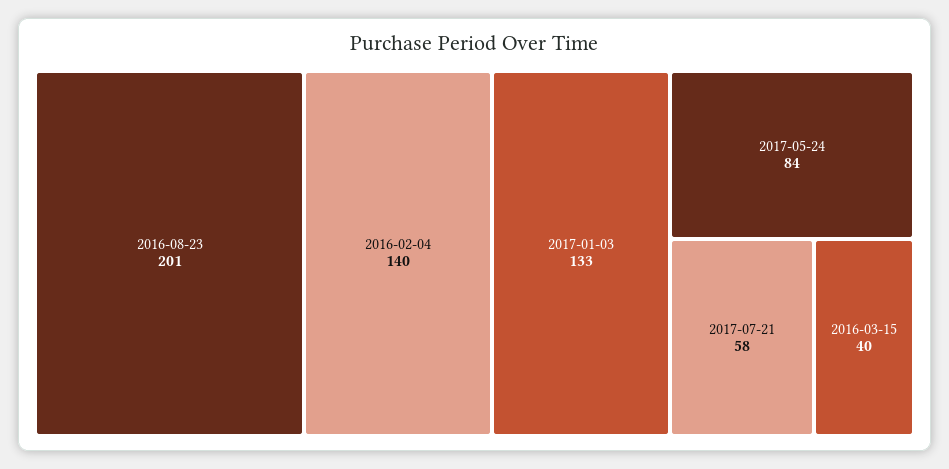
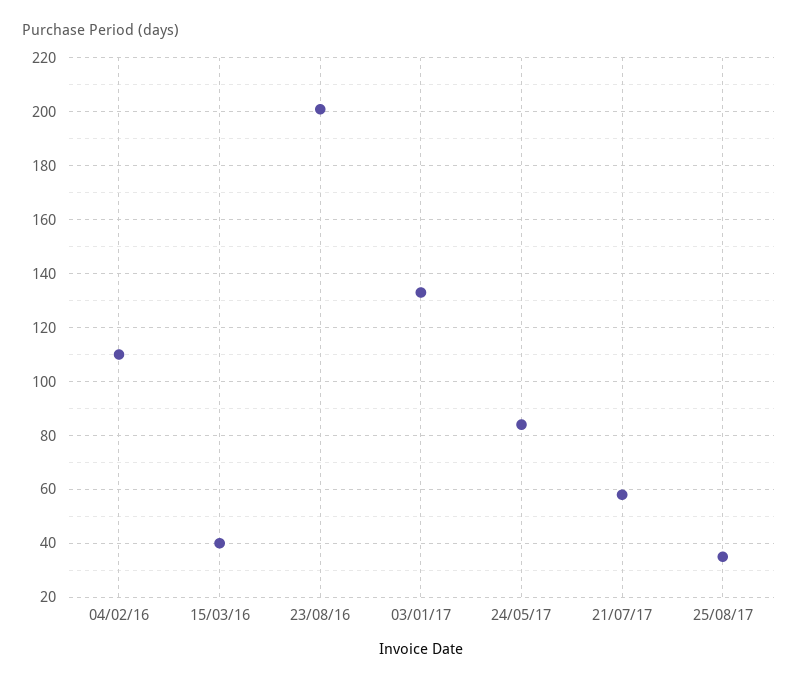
2016-02-04: 140 -> 110
25/08/17: none -> 35

